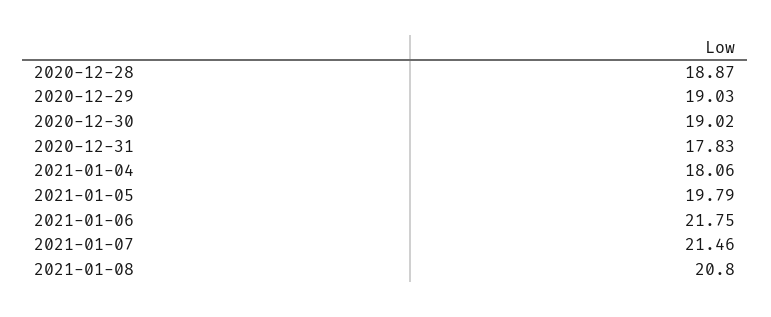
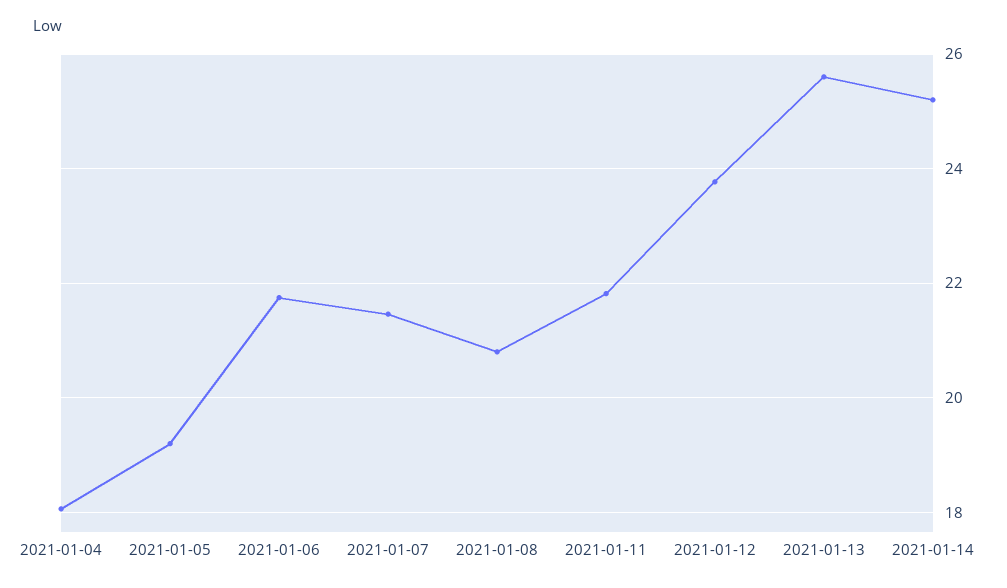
2020-12-28: 18.87 -> none
2020-12-29: 19.03 -> none
2020-12-30: 19.02 -> none
2020-12-31: 17.83 -> none
2021-01-05: 19.79 -> 19.2
2021-01-11: none -> 21.8
2021-01-12: none -> 23.8
2021-01-13: none -> 25.6
2021-01-14: none -> 25.2

